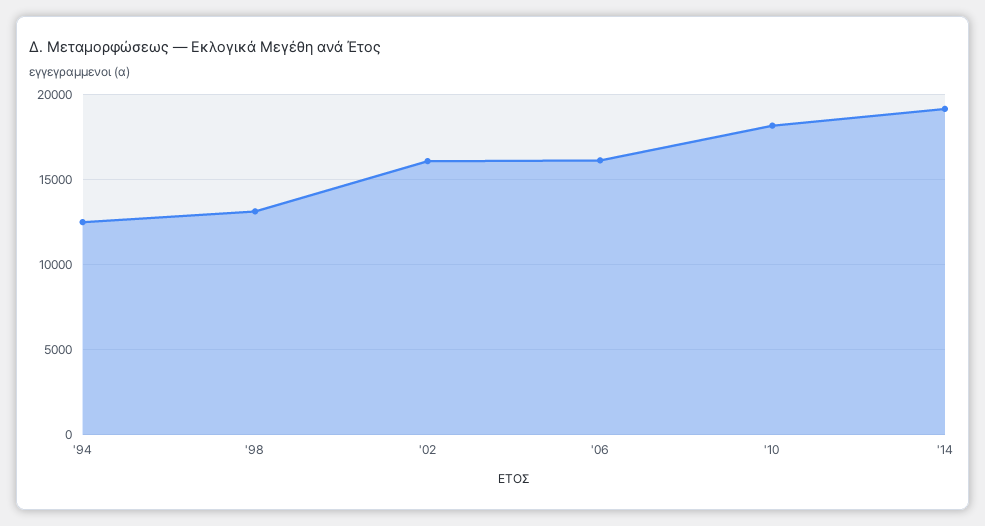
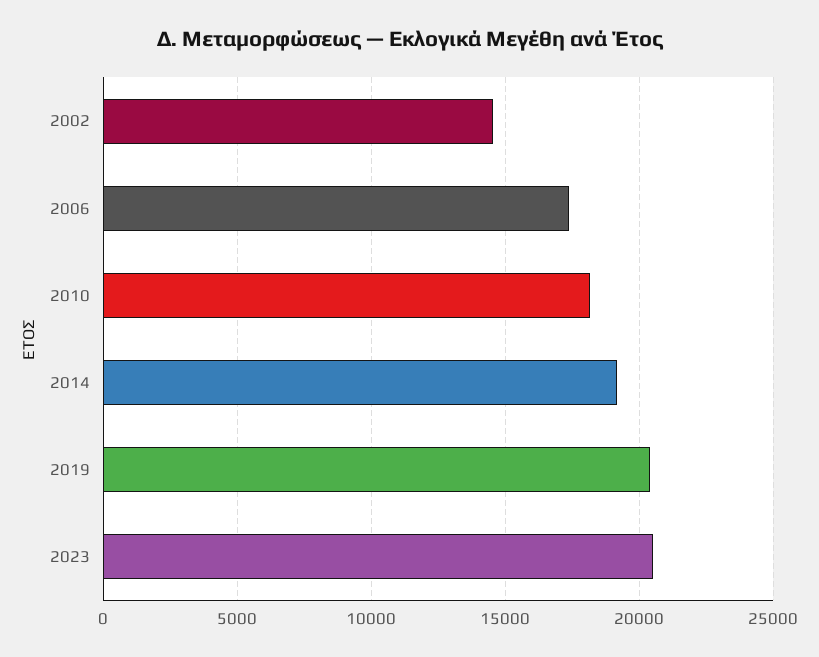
'94: 12500 -> none
'98: 13000 -> none
'02: 16000 -> 14500
'06: 16000 -> 17500
2019: none -> 20500
2023: none -> 20500

